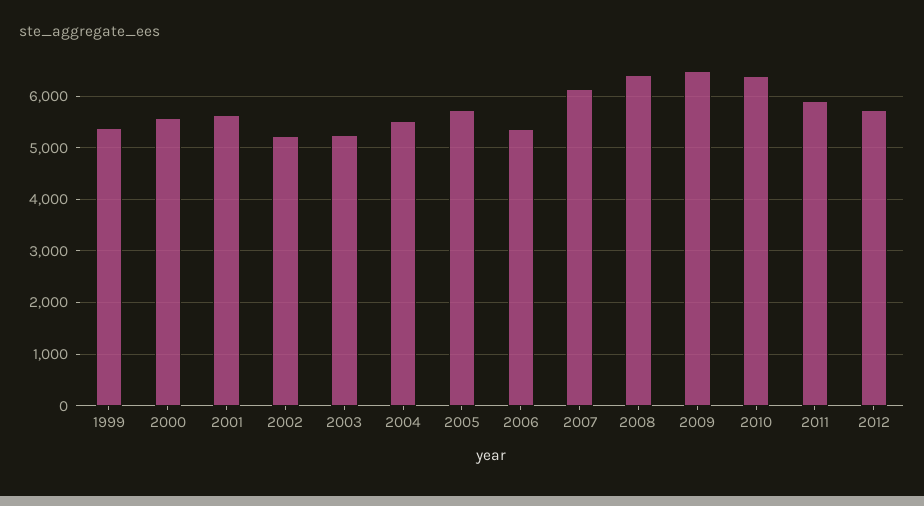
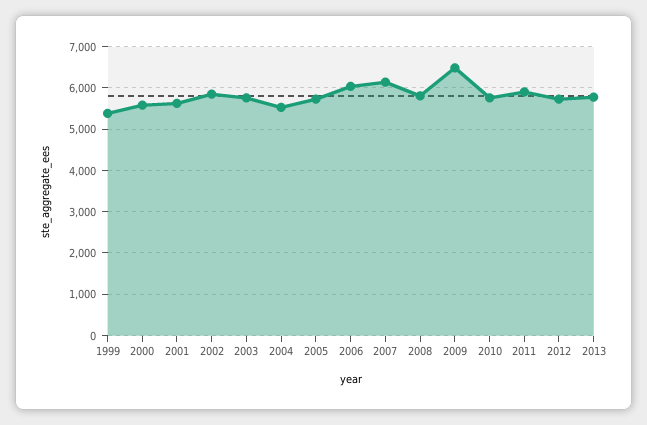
2002: 5200 -> 5800
2003: 5200 -> 5800
2006: 5400 -> 6000
2008: 6400 -> 5800
2010: 6400 -> 5800
2013: none -> 5800

